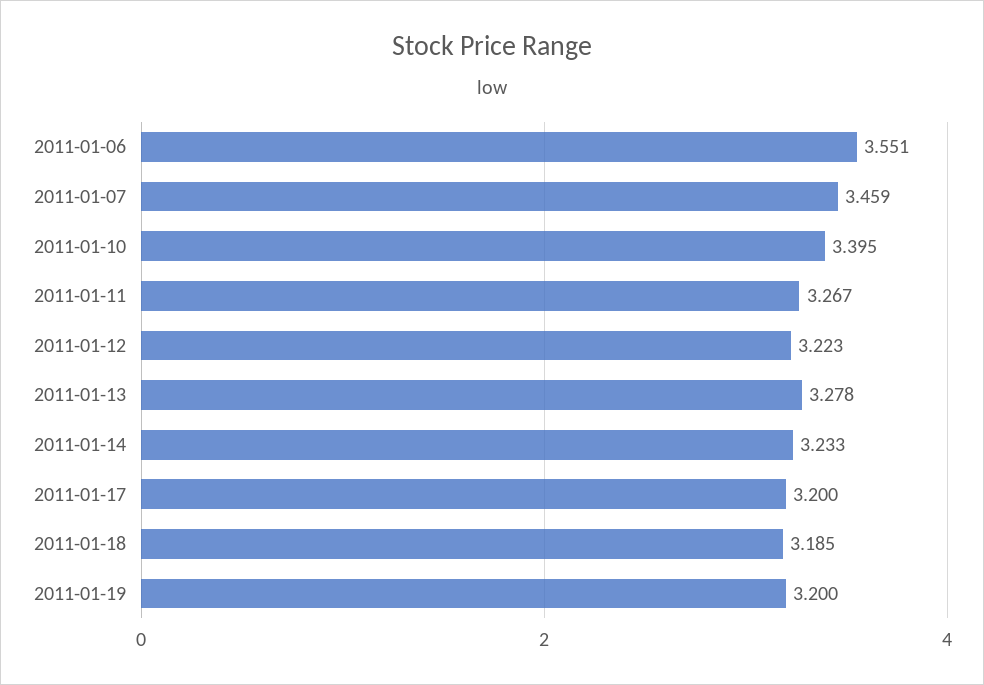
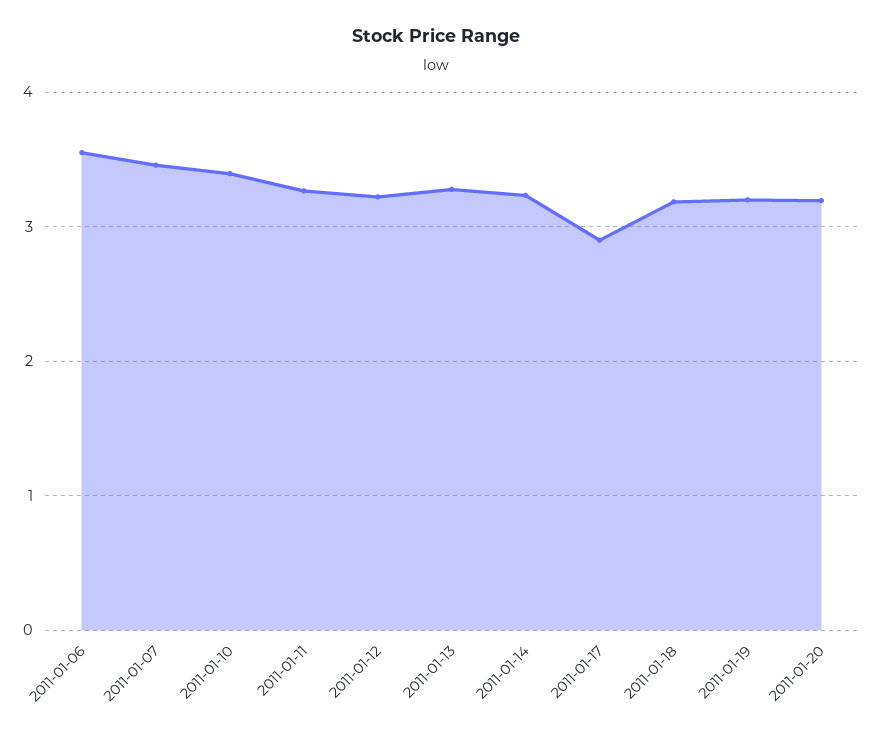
2011-01-17: 3.2 -> 2.9
2011-01-20: none -> 3.2

